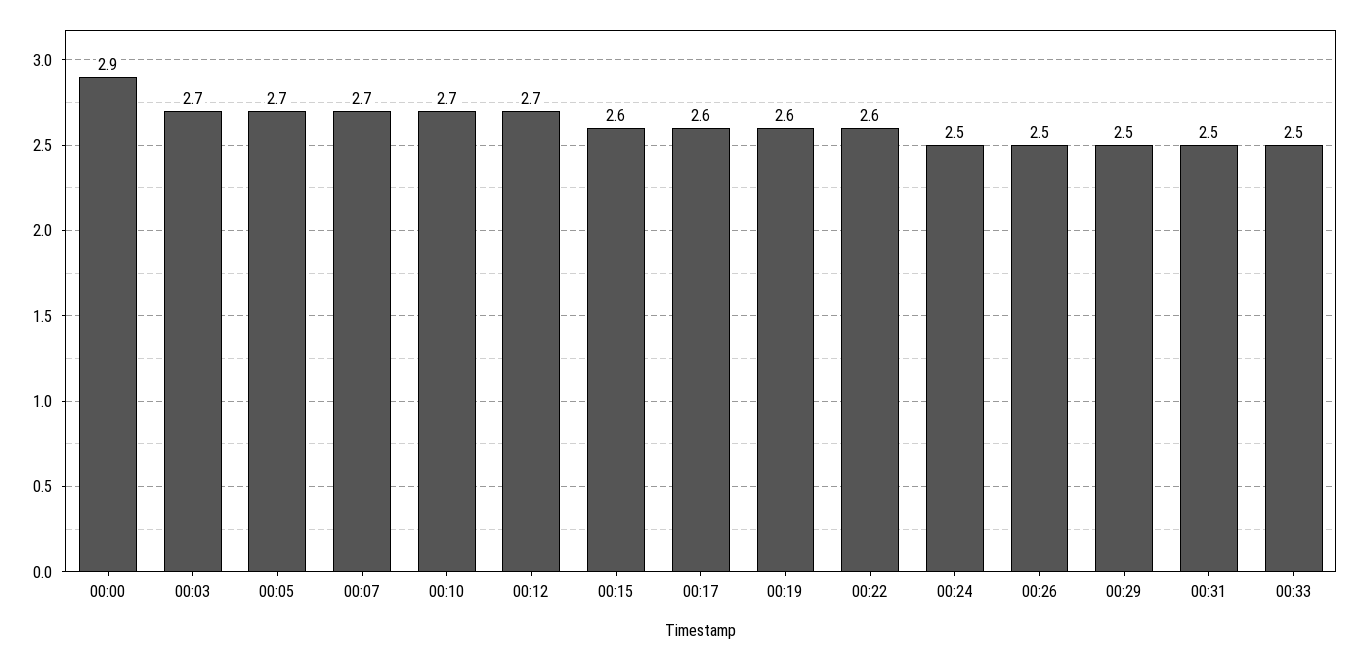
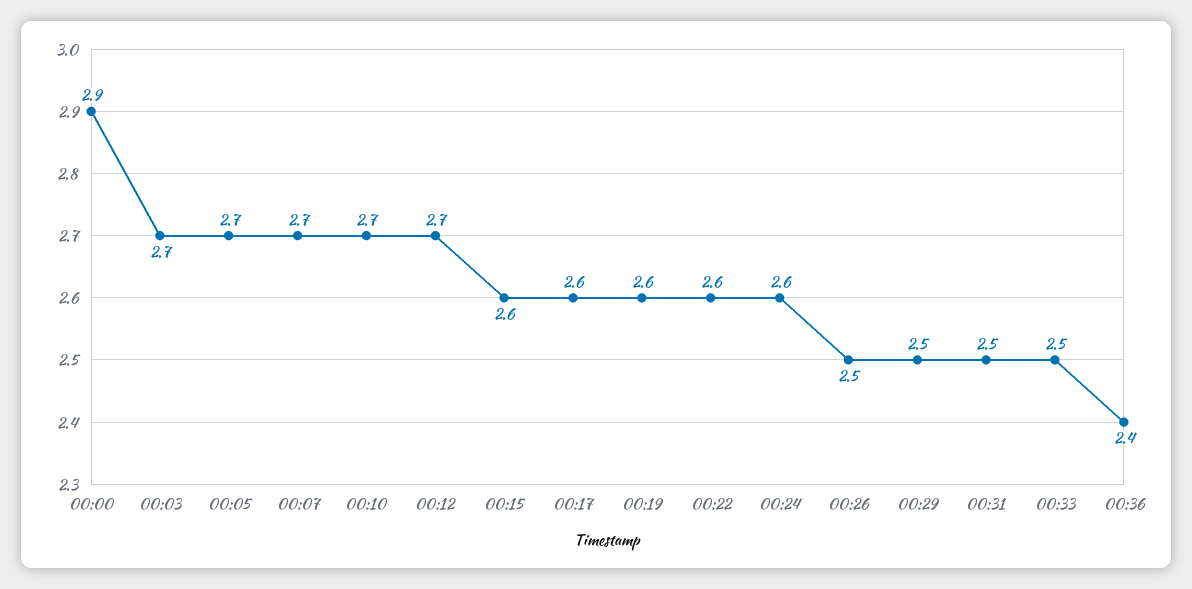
00:24: 2.5 -> 2.6
00:36: none -> 2.4

